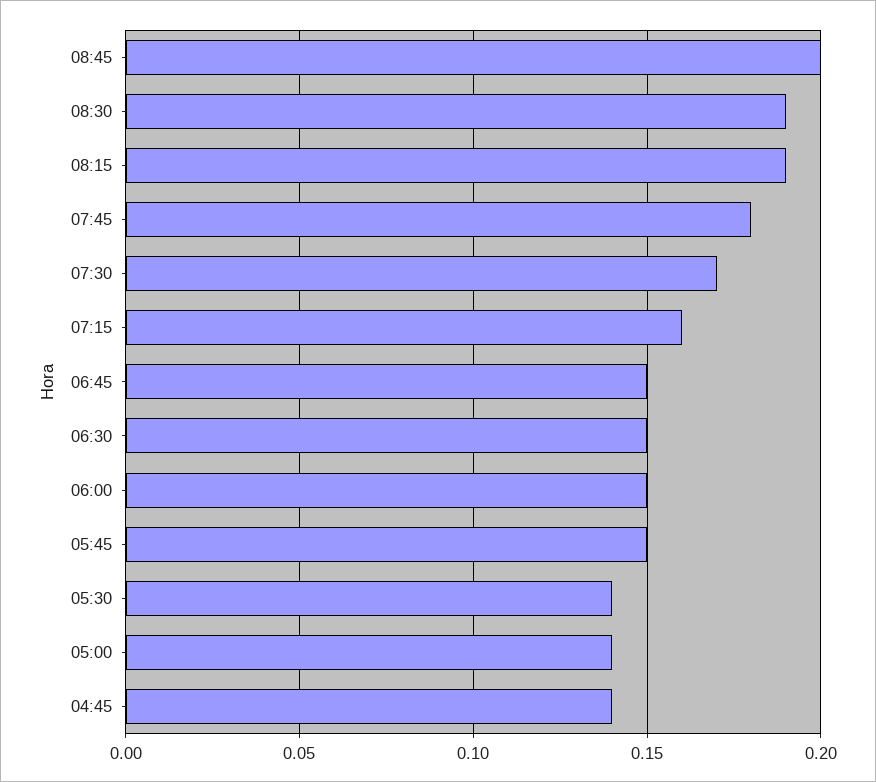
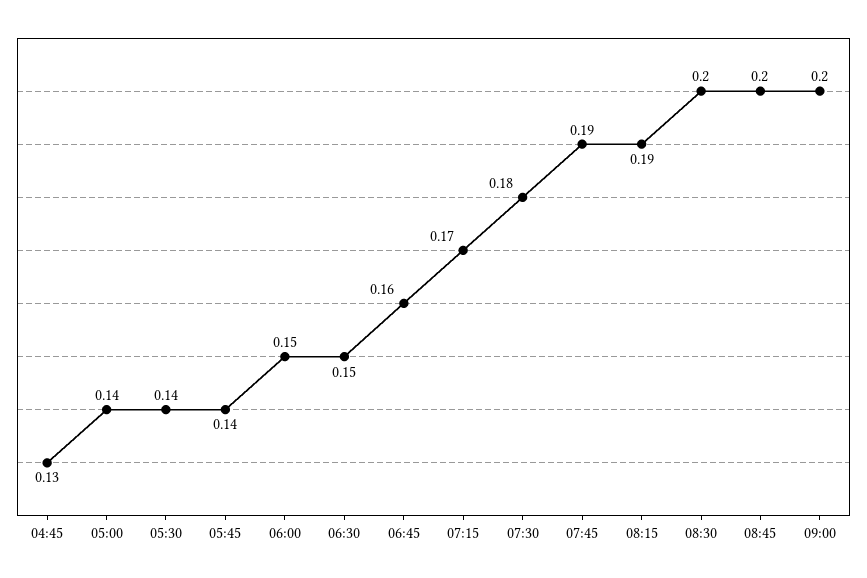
08:30: 0.19 -> 0.2
07:45: 0.18 -> 0.19
07:30: 0.17 -> 0.18
07:15: 0.16 -> 0.17
06:45: 0.15 -> 0.16
05:45: 0.15 -> 0.14
04:45: 0.14 -> 0.13
09:00: none -> 0.2

